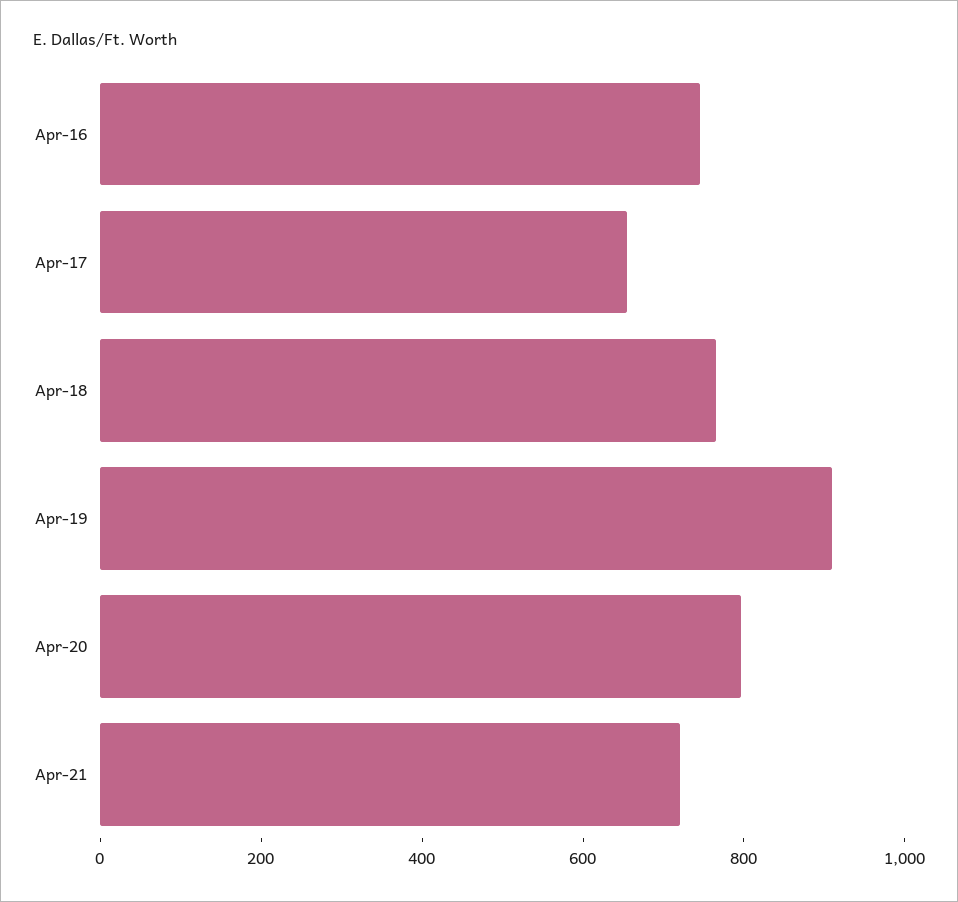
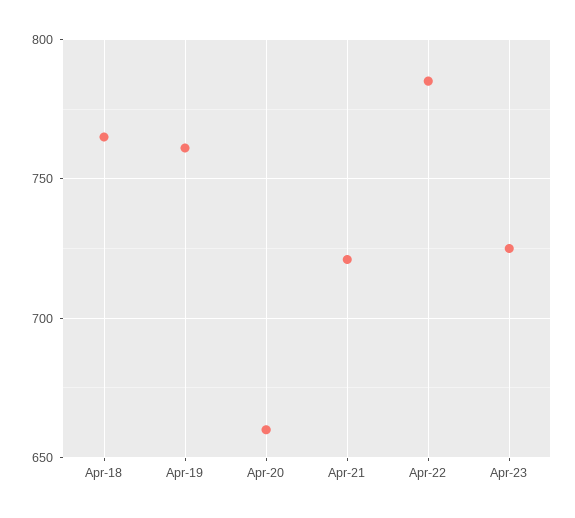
Apr-16: 750 -> none
Apr-17: 650 -> none
Apr-19: 900 -> 760
Apr-20: 800 -> 660
Apr-22: none -> 785
Apr-23: none -> 725

